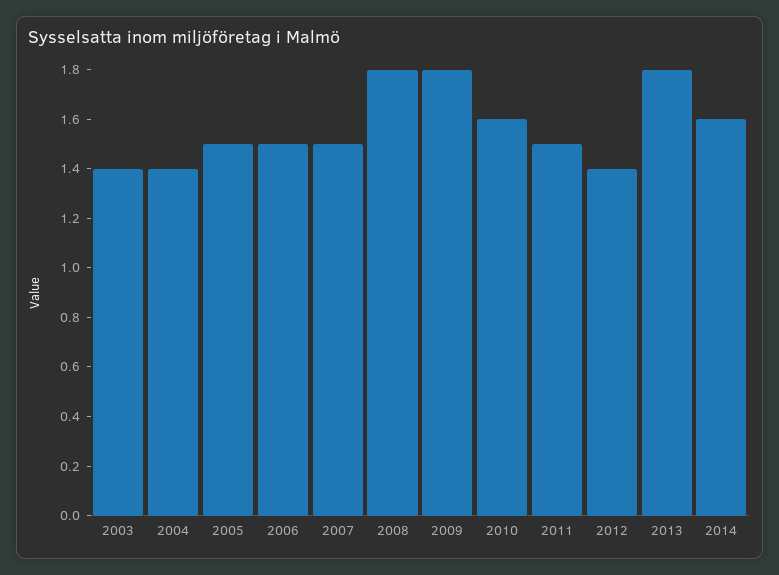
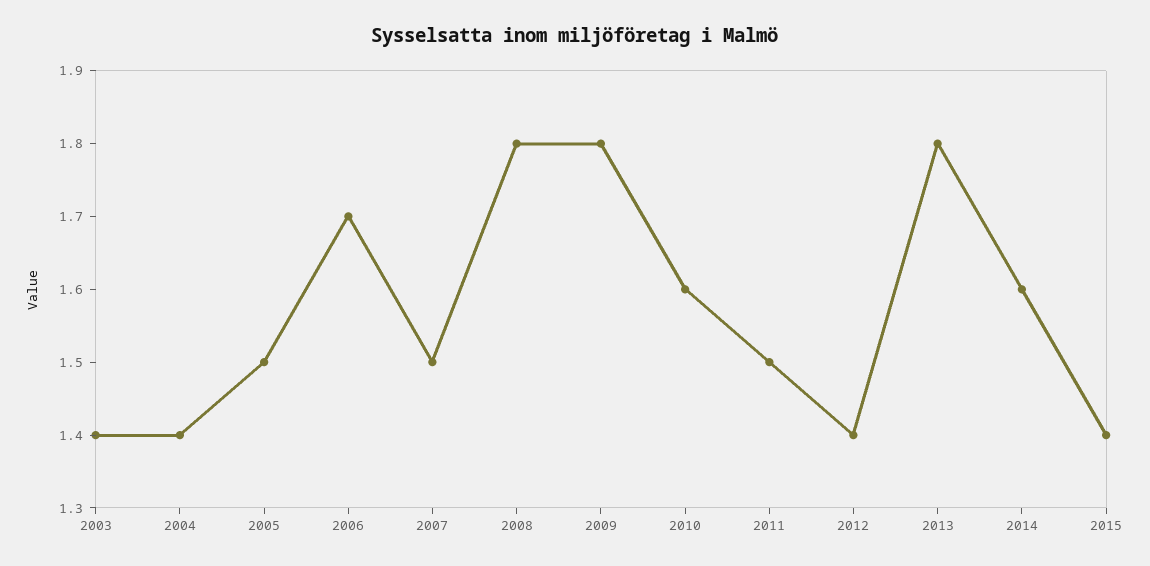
2006: 1.5 -> 1.7
2015: none -> 1.4

